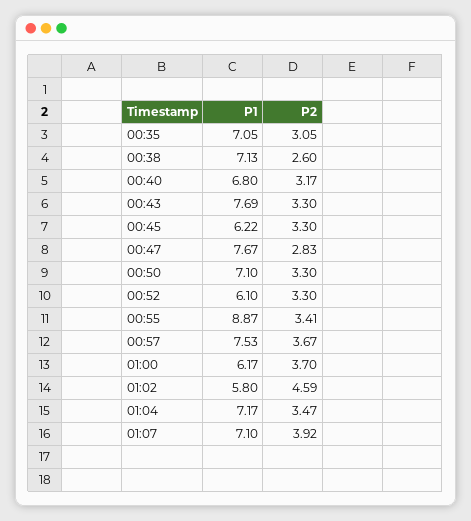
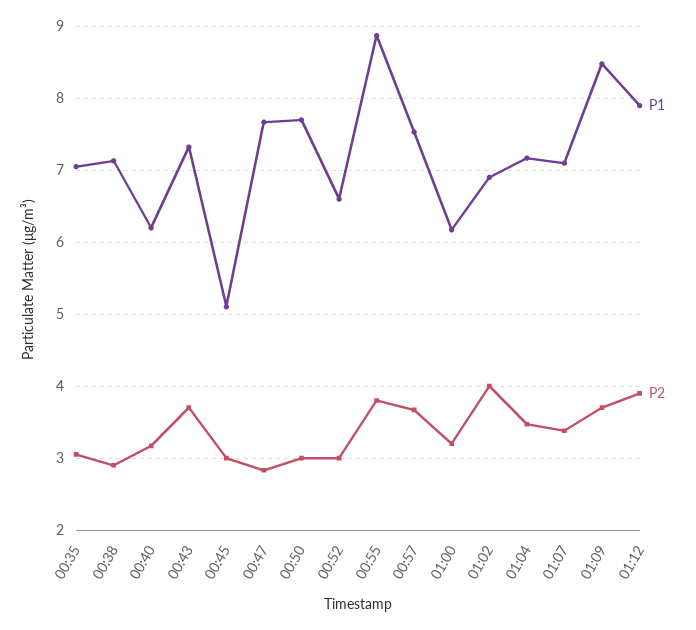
P2, 00:38: 2.6 -> 2.9
P1, 00:40: 6.8 -> 6.2
P1, 00:43: 7.69 -> 7.3
P2, 00:43: 3.3 -> 3.7
P1, 00:45: 6.22 -> 5.1
P2, 00:45: 3.3 -> 3
P1, 00:50: 7.1 -> 7.7
P2, 00:50: 3.3 -> 3
P1, 00:52: 6.1 -> 6.6
P2, 00:52: 3.3 -> 3
P2, 00:55: 3.41 -> 3.8
P2, 01:00: 3.7 -> 3.2
P1, 01:02: 5.8 -> 6.9
P2, 01:02: 4.59 -> 4
P2, 01:07: 3.92 -> 3.4
P1, 01:09: none -> 8.5
P2, 01:09: none -> 3.7
P1, 01:12: none -> 7.9
P2, 01:12: none -> 3.9

